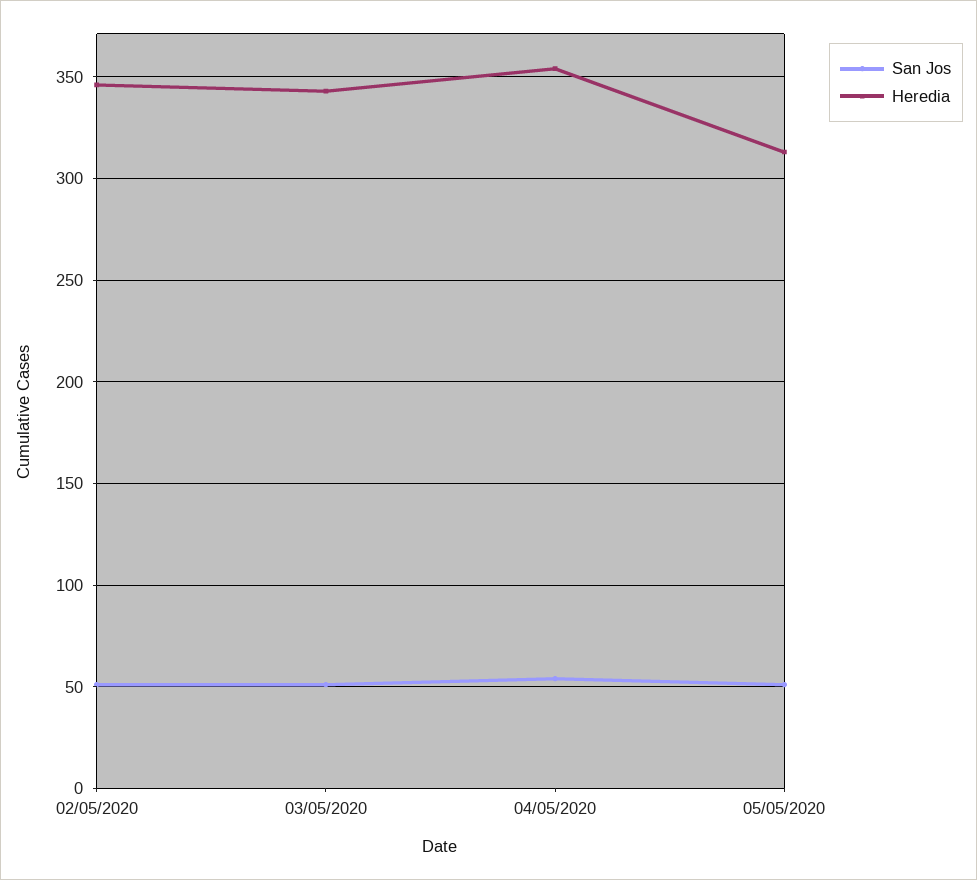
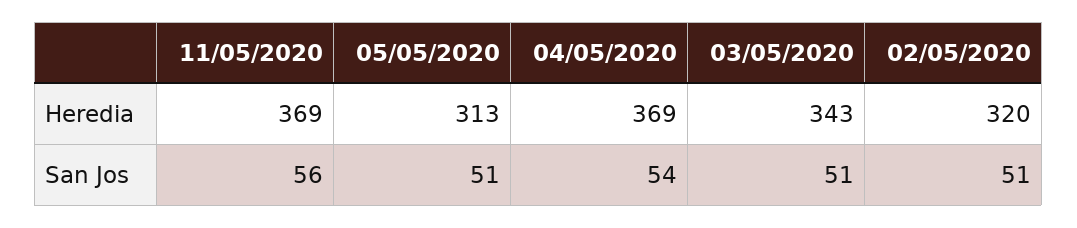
Heredia, 02/05/2020: 345 -> 320
Heredia, 04/05/2020: 355 -> 369
Heredia, 11/05/2020: none -> 369
San Jos, 11/05/2020: none -> 56

